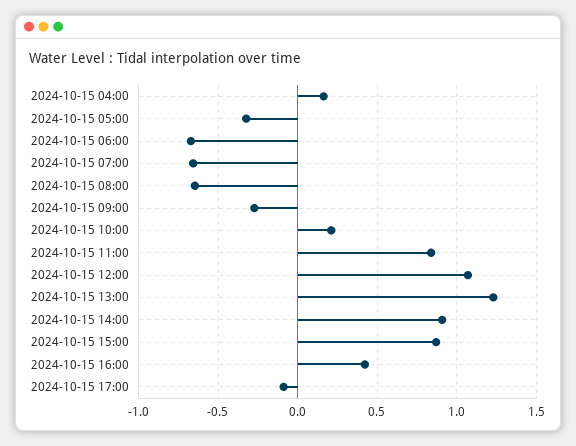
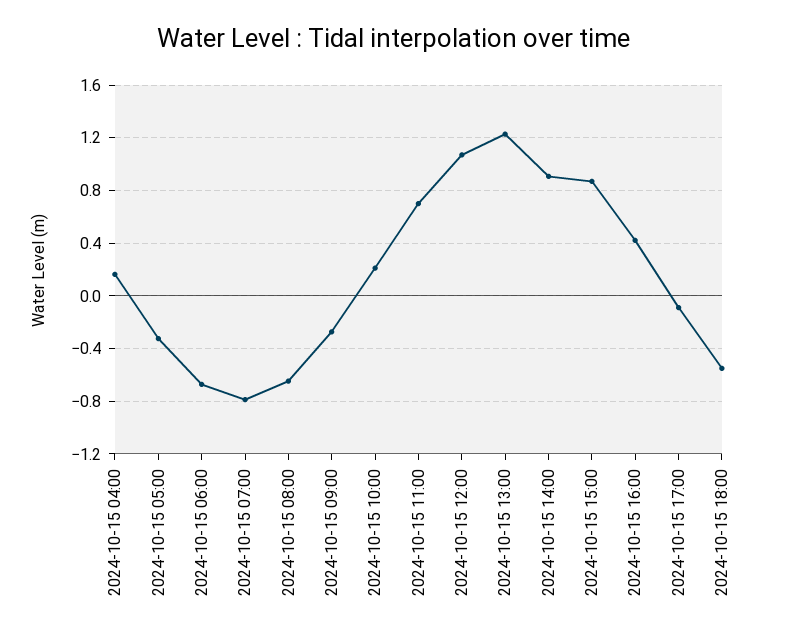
2024-10-15 07:00: -0.65 -> -0.8
2024-10-15 11:00: 0.85 -> 0.7
2024-10-15 18:00: none -> -0.55

